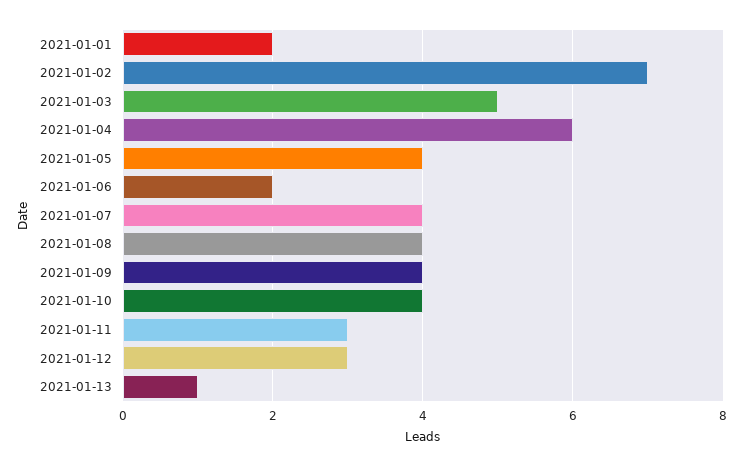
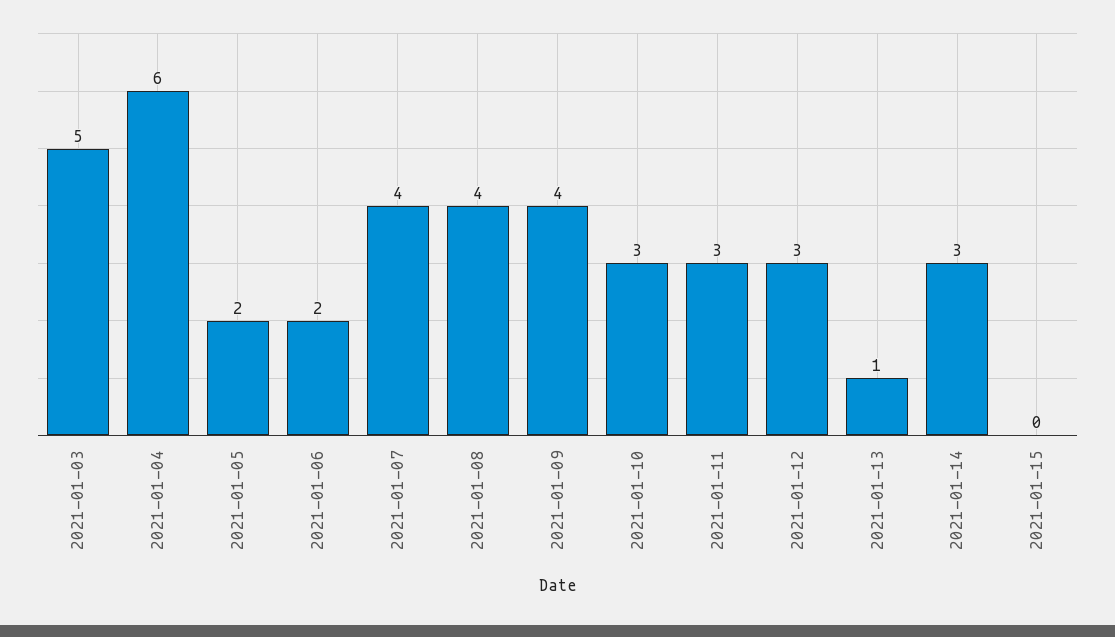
2021-01-01: 2 -> none
2021-01-02: 7 -> none
2021-01-05: 4 -> 2
2021-01-10: 4 -> 3
2021-01-14: none -> 3
2021-01-15: none -> 0

